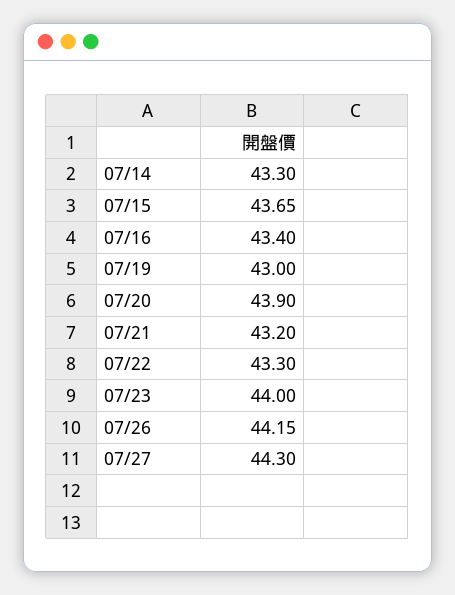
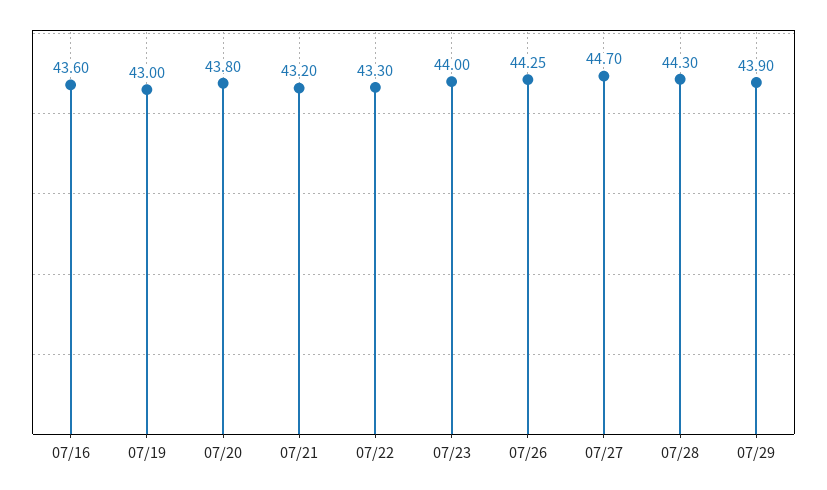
07/14: 43.3 -> none
07/15: 43.65 -> none
07/16: 43.4 -> 43.6
07/20: 43.9 -> 43.8
07/26: 44.15 -> 44.25
07/27: 44.3 -> 44.7
07/28: none -> 44.3
07/29: none -> 43.9

